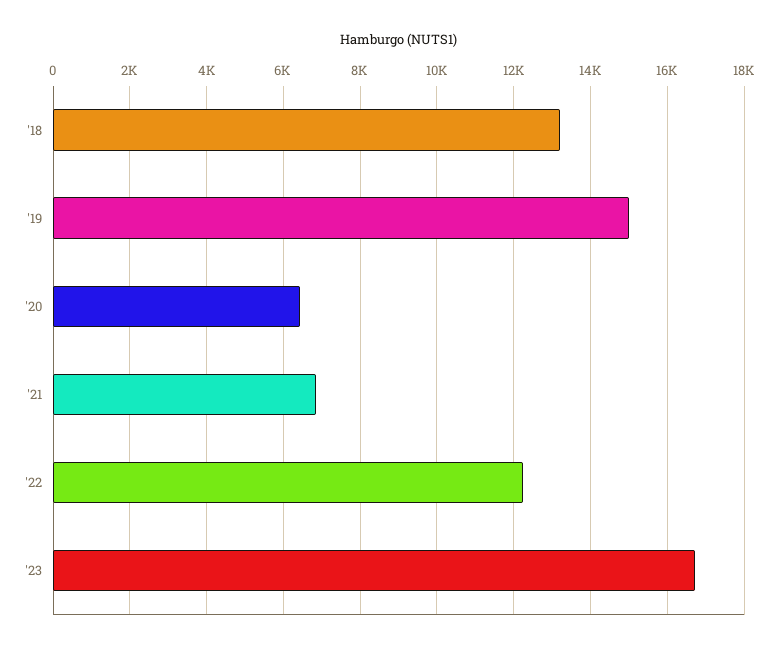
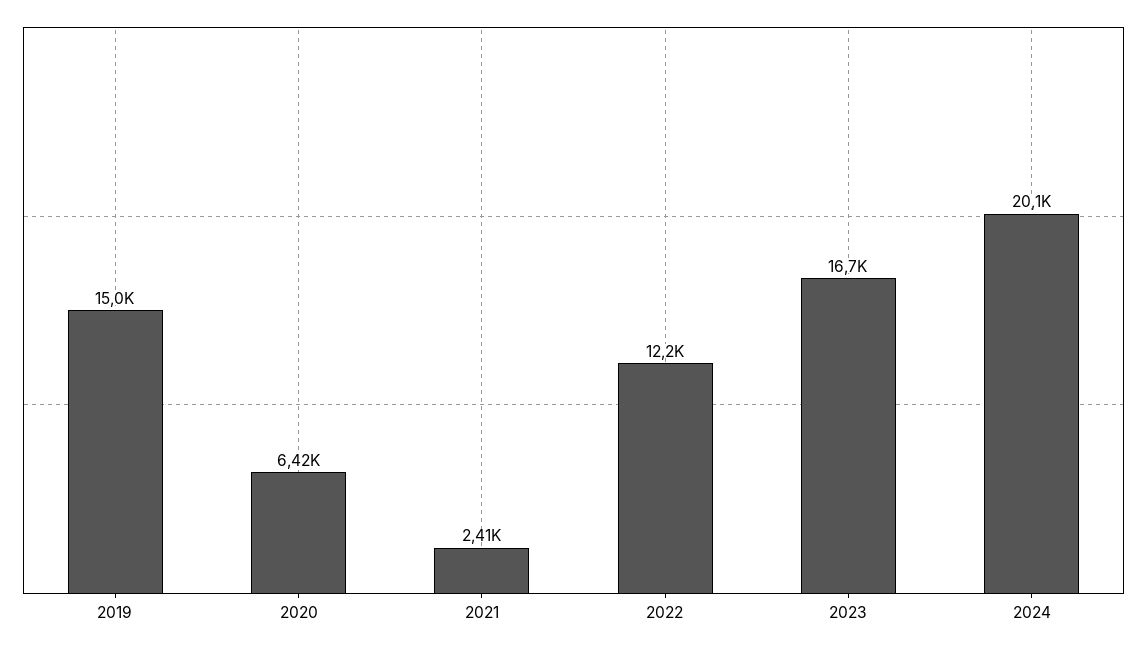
'18: 13200 -> none
'21: 6800 -> 2410
2024: none -> 20100

